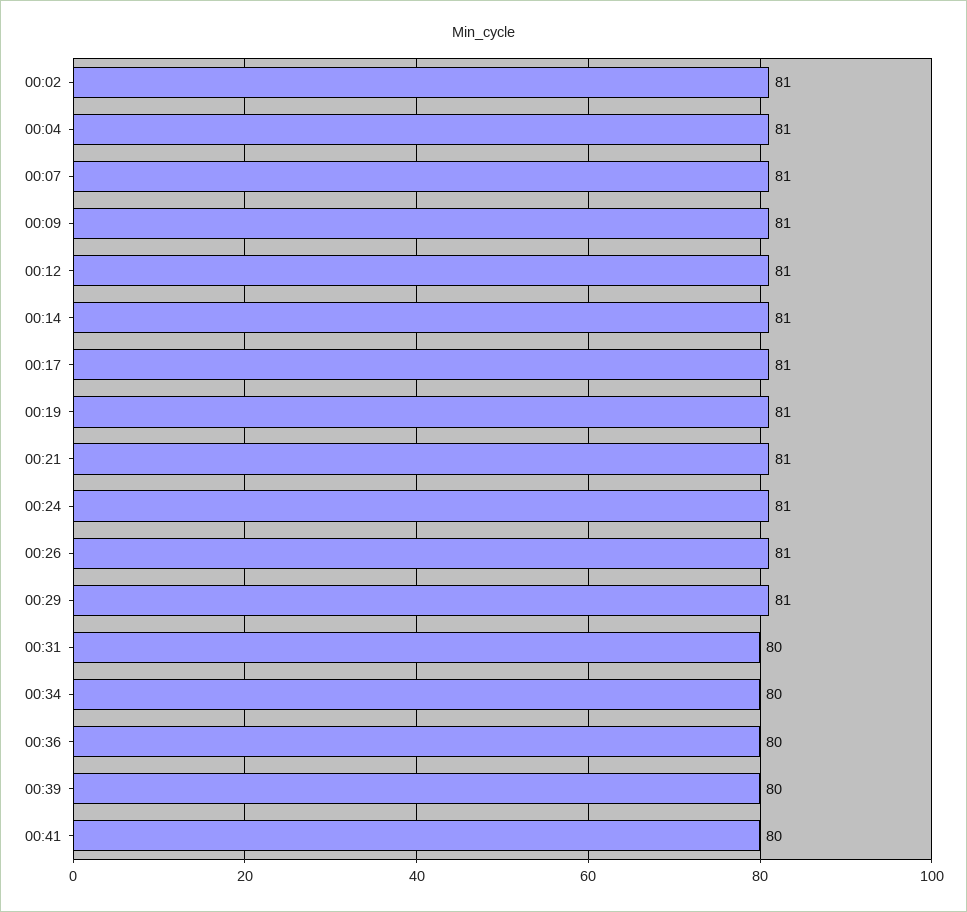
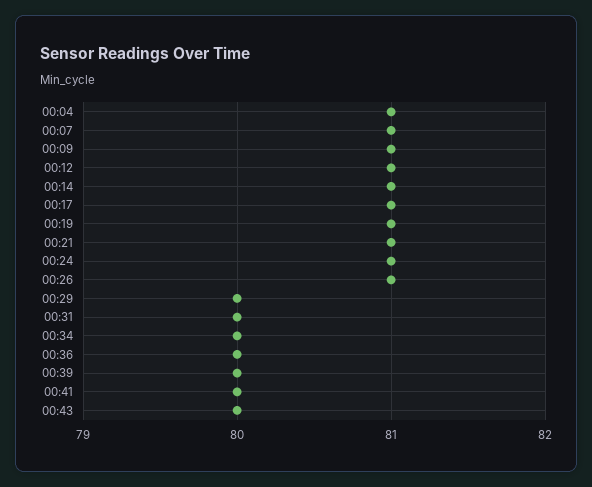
00:02: 81 -> none
00:29: 81 -> 80
00:43: none -> 80

